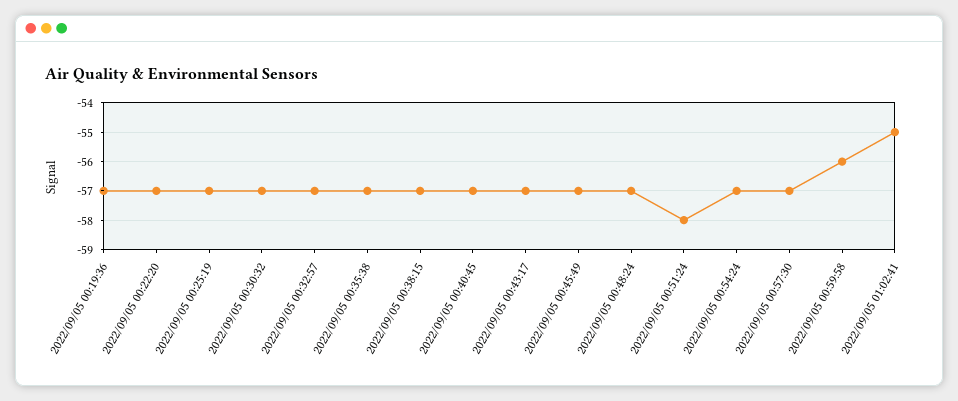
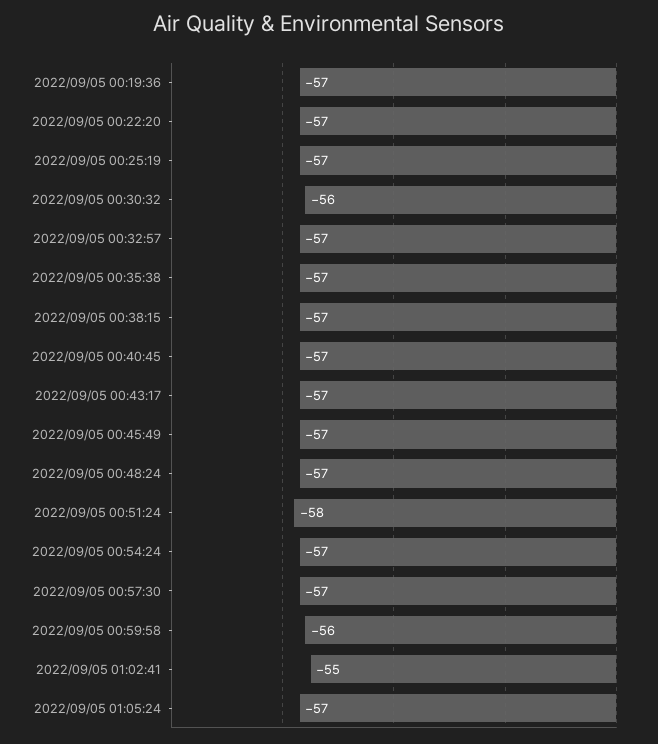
2022/09/05 00:30:32: -57 -> -56
2022/09/05 01:05:24: none -> -57

